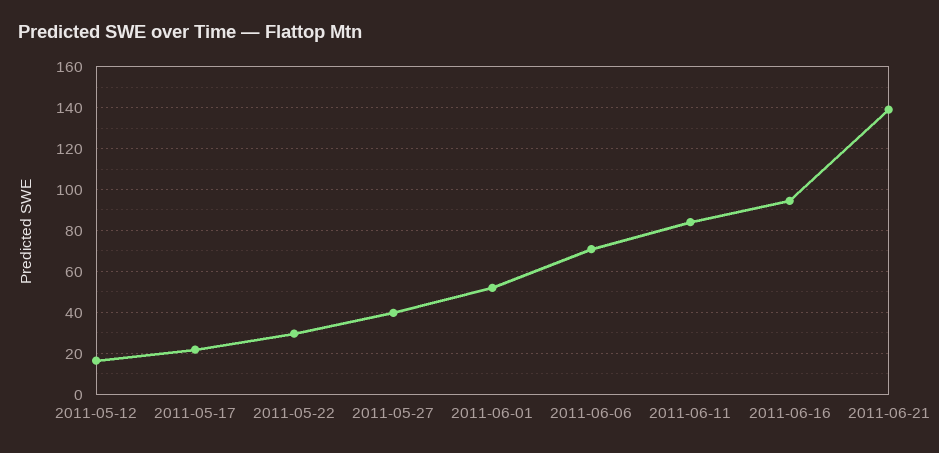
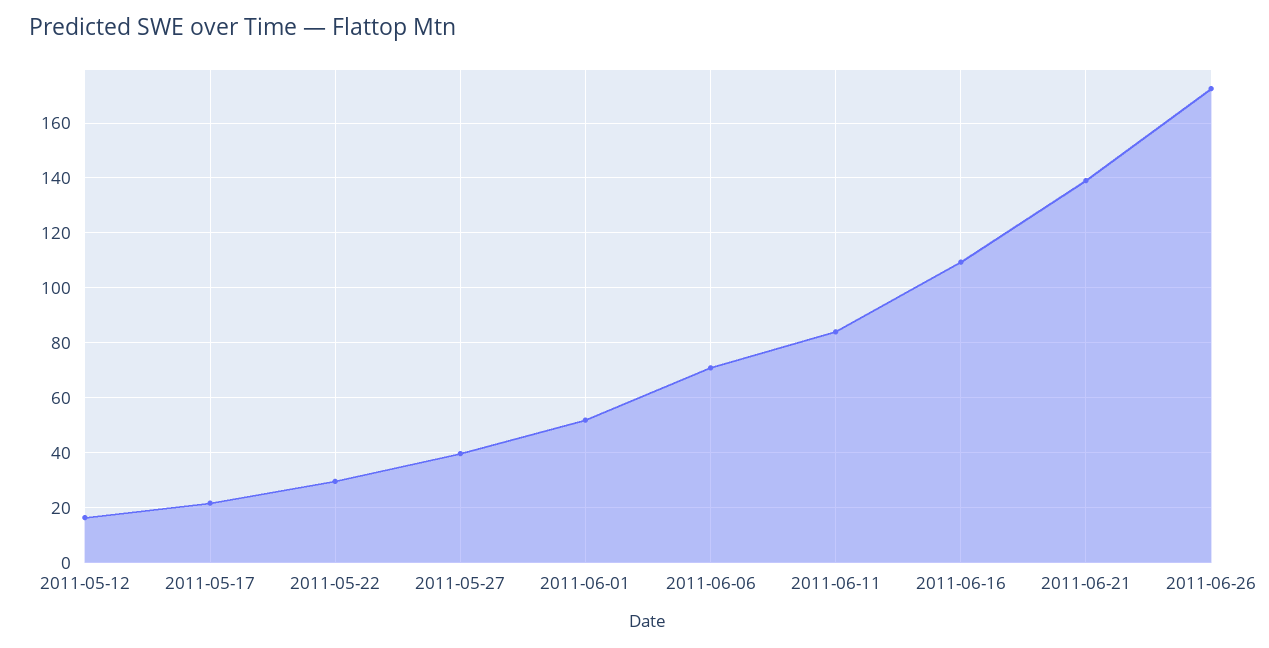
2011-06-16: 95 -> 110
2011-06-26: none -> 172.5

